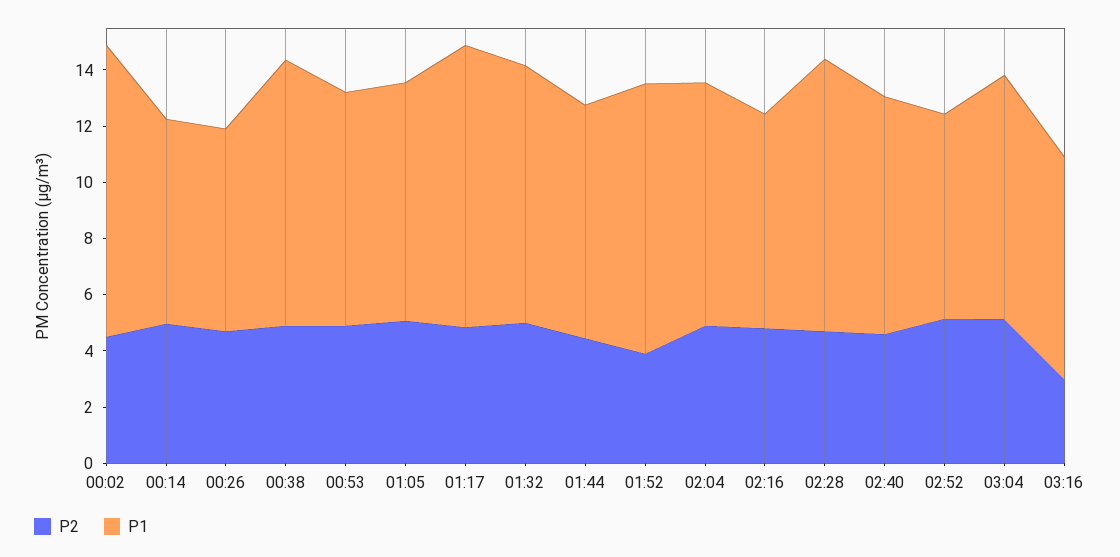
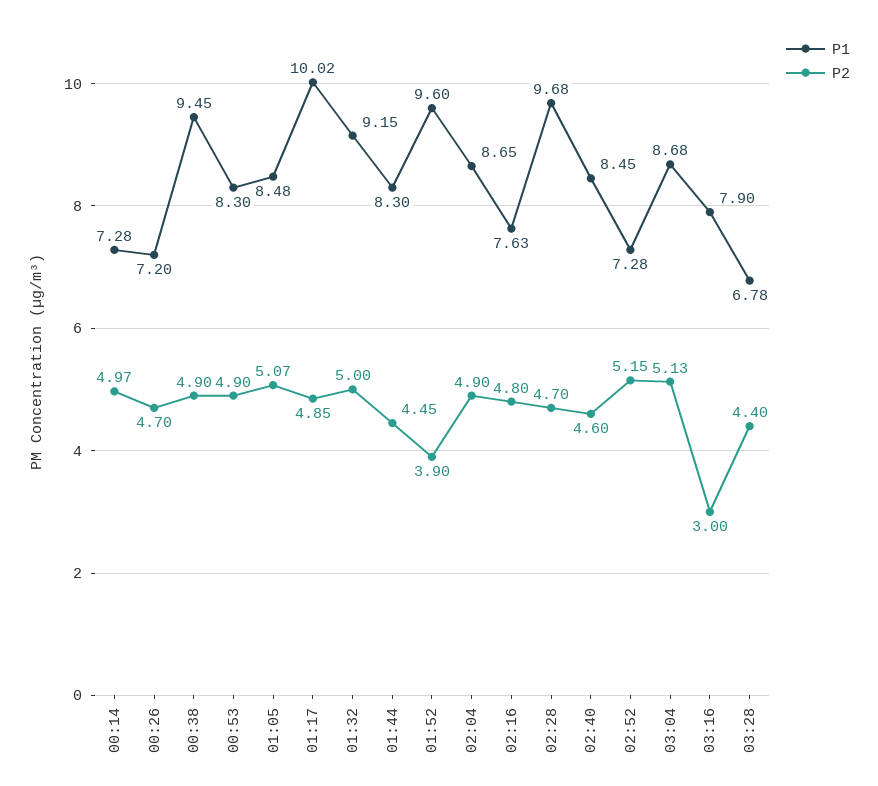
P2, 00:02: 4.5 -> none
P1, 00:02: 10.5 -> none
P1, 03:28: none -> 6.78
P2, 03:28: none -> 4.4

